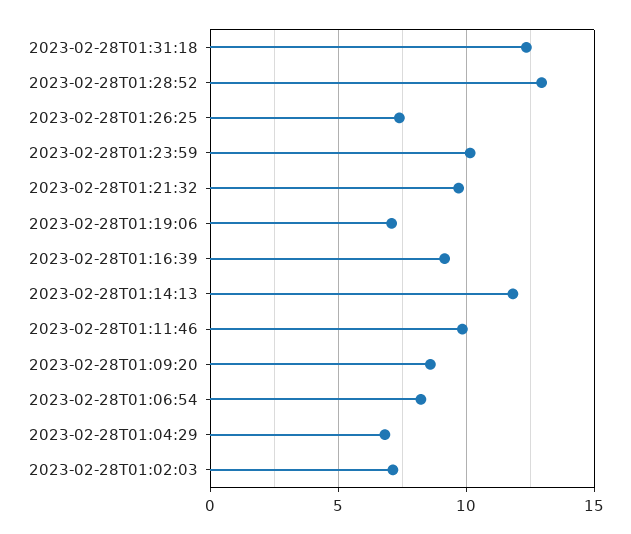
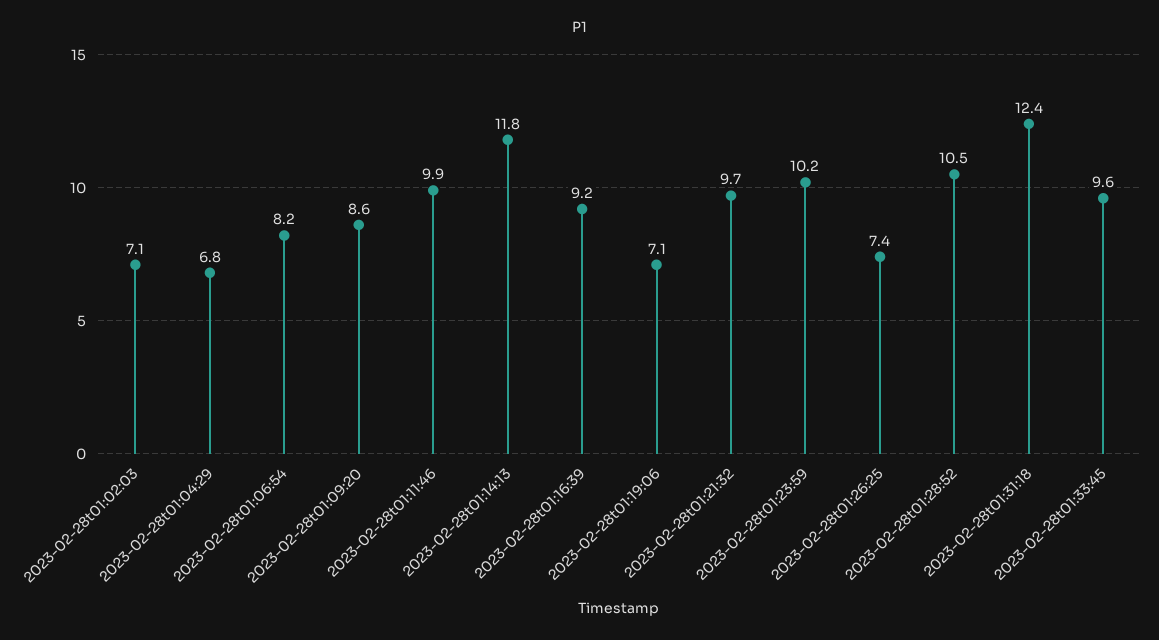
2023-02-28T01:28:52: 13 -> 10.5
2023-02-28t01:33:45: none -> 9.6

